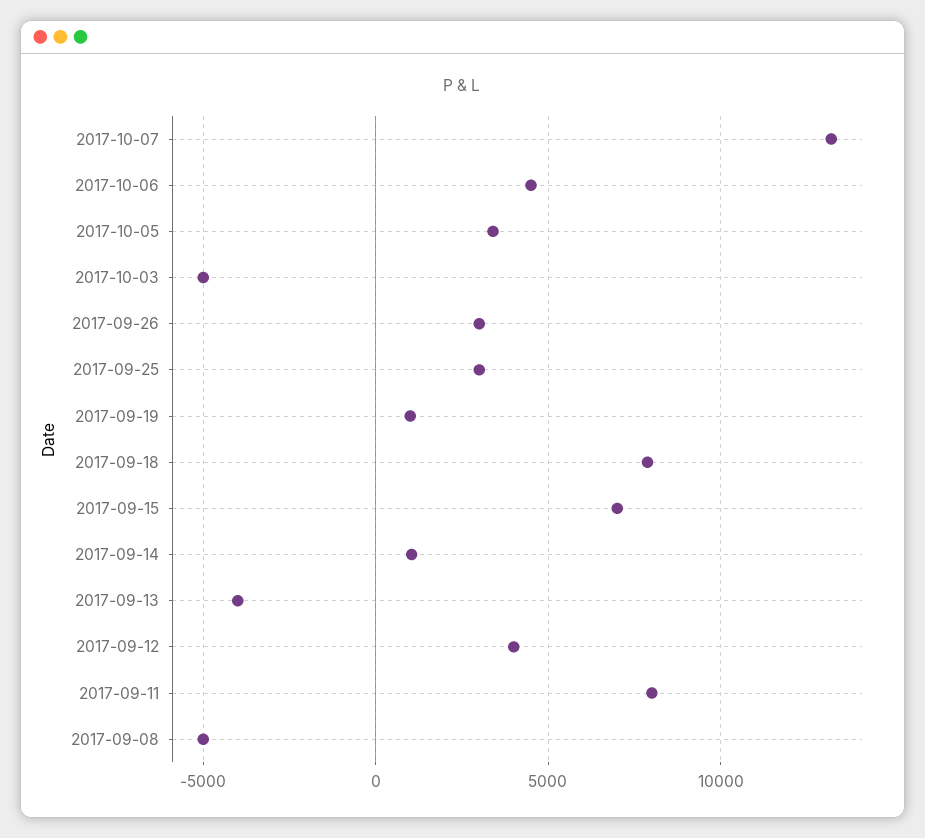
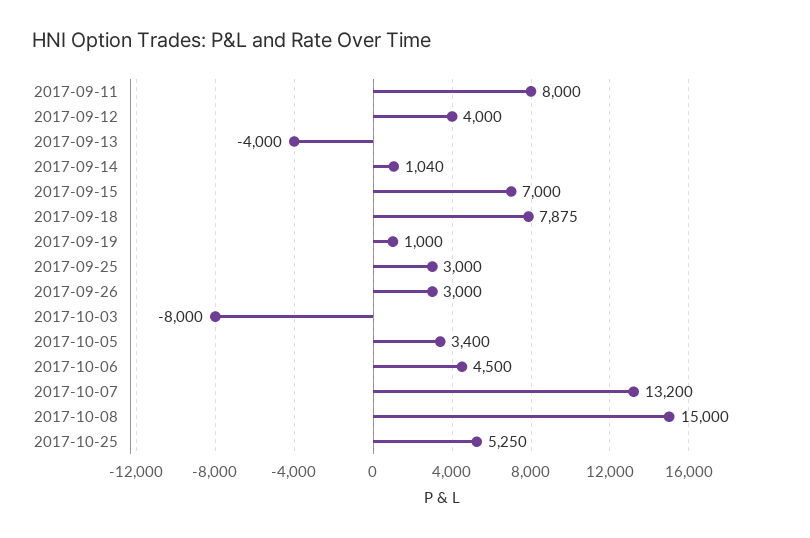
2017-10-03: -5000 -> -8000
2017-09-08: -5000 -> none
2017-10-08: none -> 15000
2017-10-25: none -> 5250

